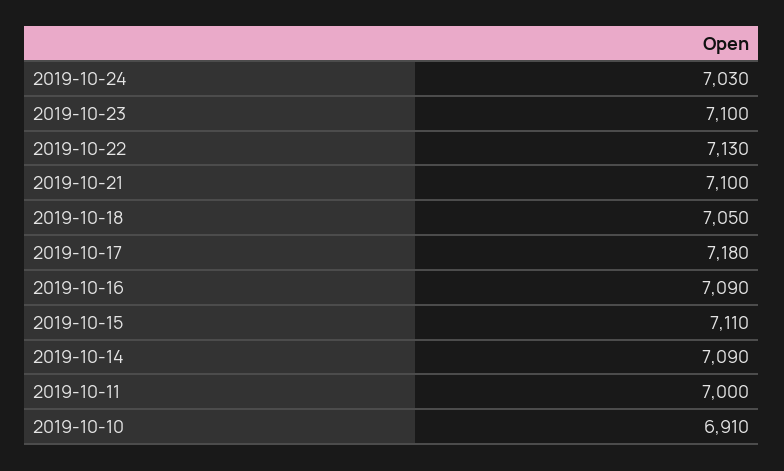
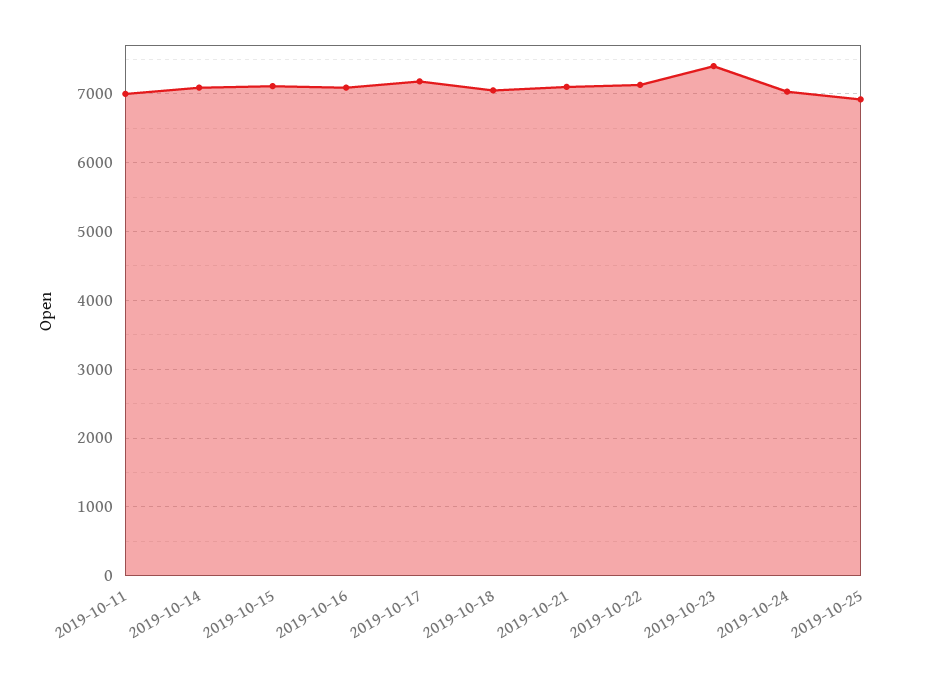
2019-10-23: 7100 -> 7400
2019-10-10: 6910 -> none
2019-10-25: none -> 6900

